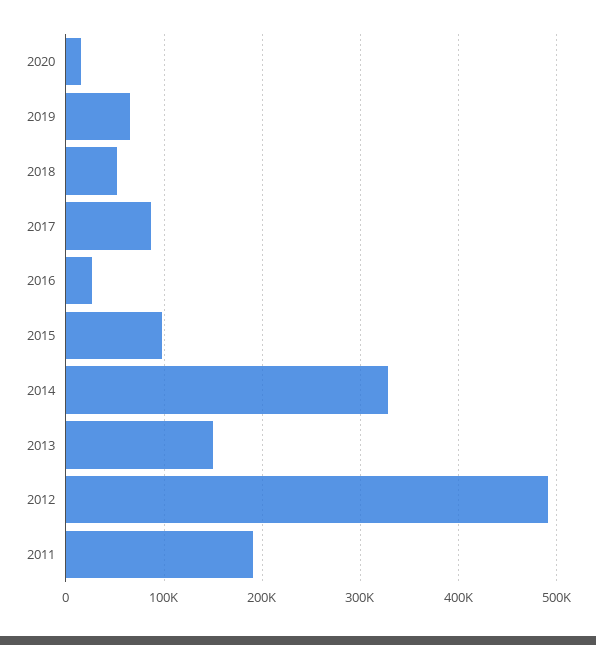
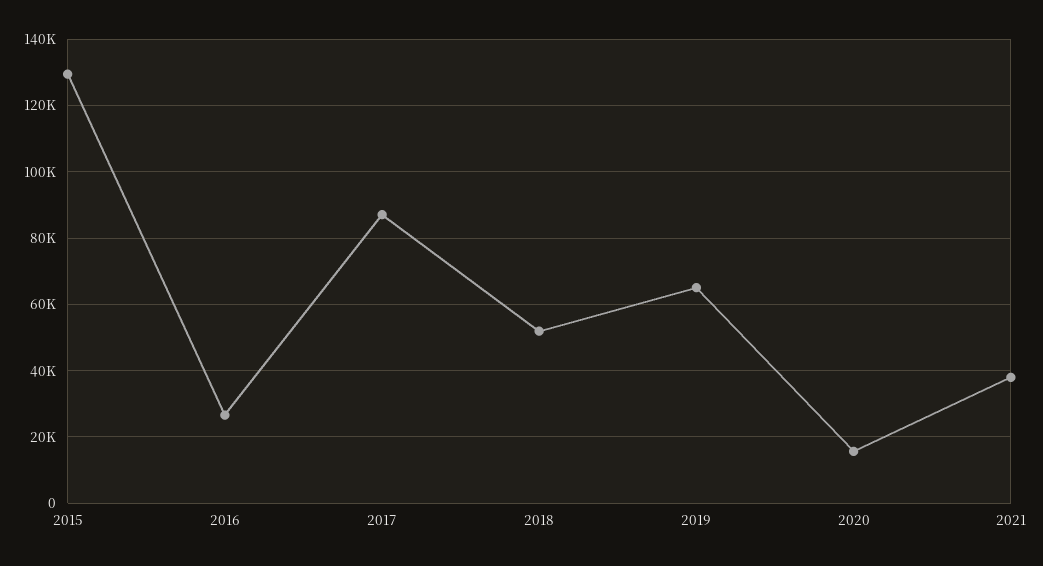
2015: 100000 -> 130000
2014: 330000 -> none
2013: 150000 -> none
2012: 490000 -> none
2011: 190000 -> none
2021: none -> 38000

